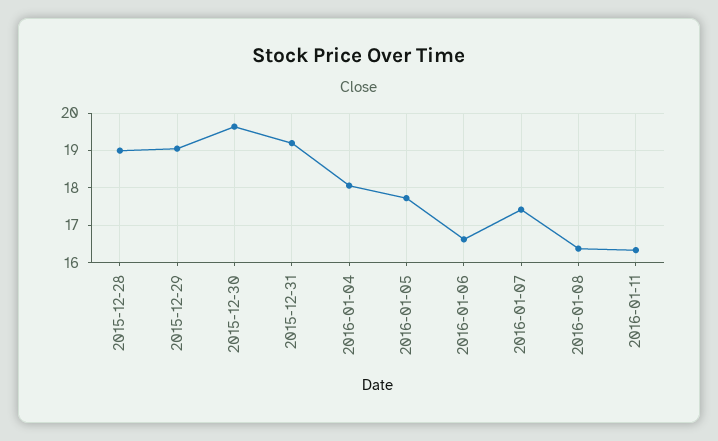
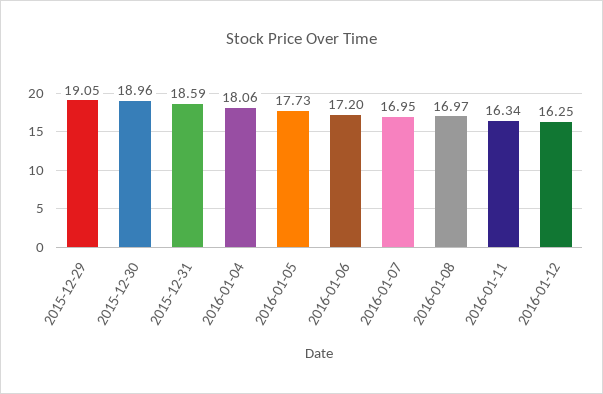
2015-12-28: 19 -> none
2015-12-30: 19.6 -> 18.96
2015-12-31: 19.2 -> 18.59
2016-01-06: 16.6 -> 17.2
2016-01-07: 17.4 -> 16.95
2016-01-08: 16.4 -> 16.97
2016-01-12: none -> 16.25

